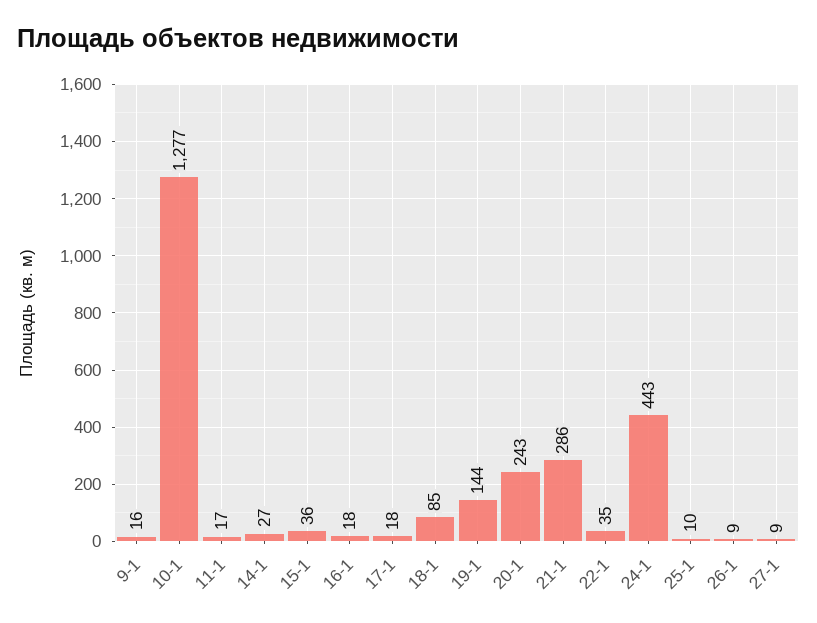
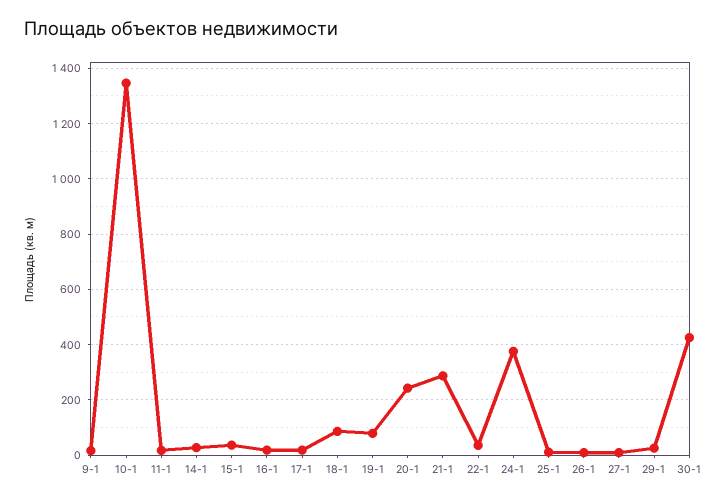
10-1: 1277 -> 1350
19-1: 144 -> 75
24-1: 443 -> 375
29-1: none -> 25
30-1: none -> 425

